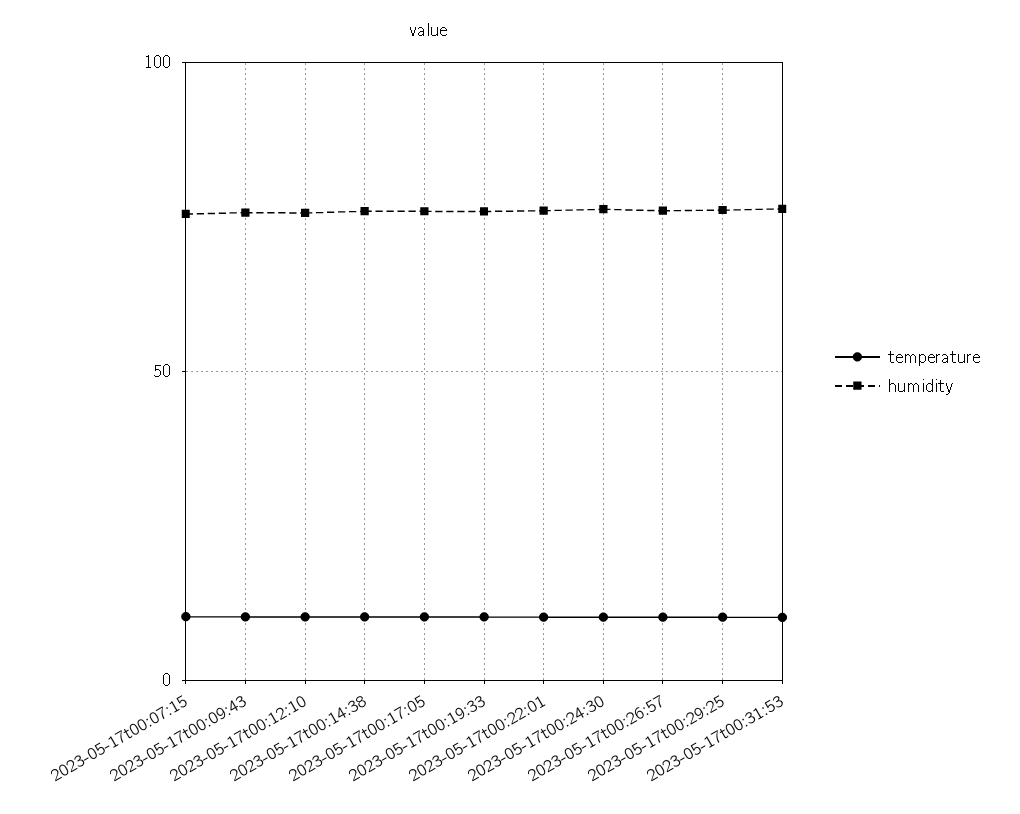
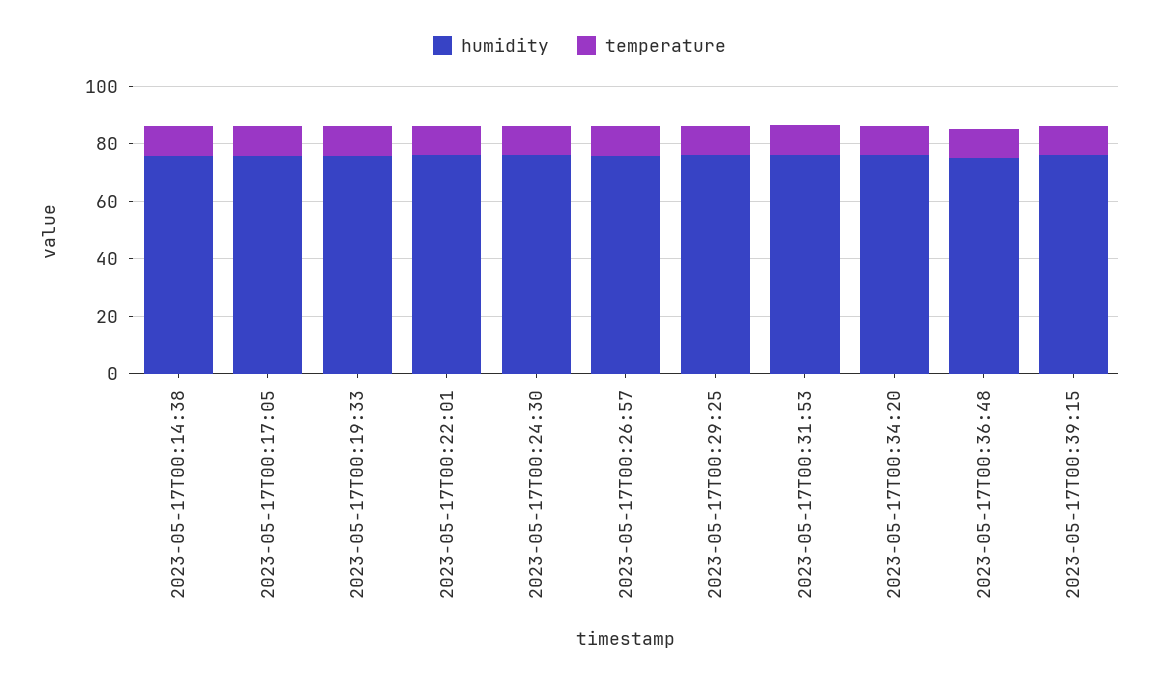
temperature, 2023-05-17t00:07:15: 10 -> none
humidity, 2023-05-17t00:07:15: 75 -> none
temperature, 2023-05-17t00:09:43: 10 -> none
humidity, 2023-05-17t00:09:43: 75 -> none
temperature, 2023-05-17t00:12:10: 10 -> none
humidity, 2023-05-17t00:12:10: 75 -> none
humidity, 2023-05-17T00:34:20: none -> 75
temperature, 2023-05-17T00:34:20: none -> 10
humidity, 2023-05-17T00:36:48: none -> 75
temperature, 2023-05-17T00:36:48: none -> 10
humidity, 2023-05-17T00:39:15: none -> 75
temperature, 2023-05-17T00:39:15: none -> 10

